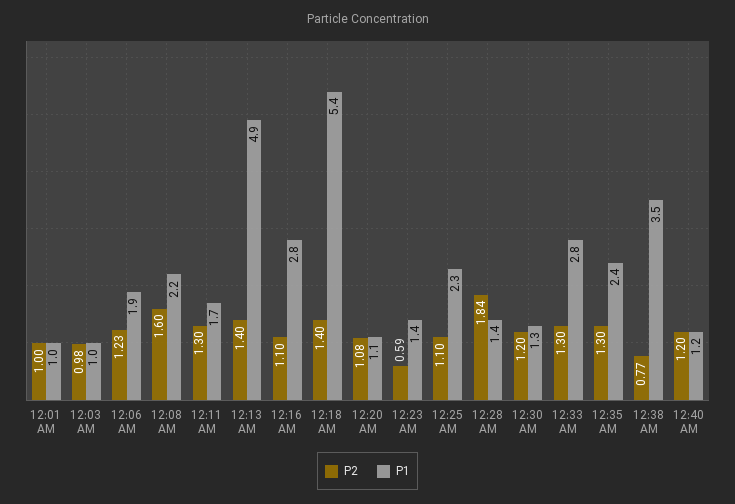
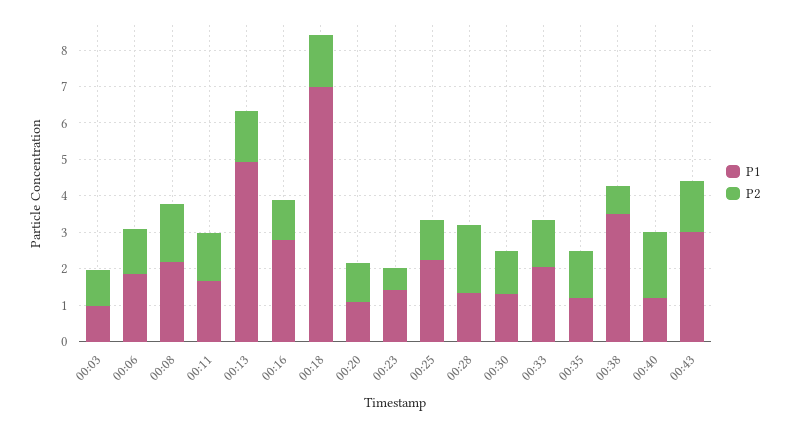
P2, 12:01 AM: 1 -> none
P1, 12:01 AM: 1 -> none
P1, 12:18 AM: 5.4 -> 7
P1, 12:33 AM: 2.8 -> 2
P1, 12:35 AM: 2.4 -> 1.25
P2, 12:40 AM: 1.2 -> 1.75
P1, 00:43: none -> 3
P2, 00:43: none -> 1.5

